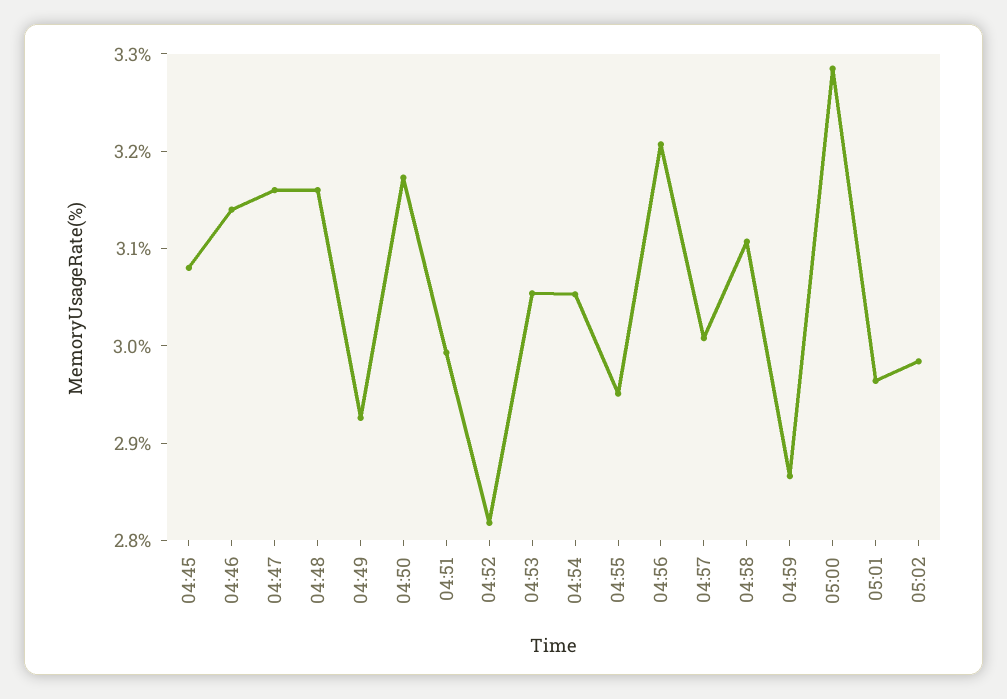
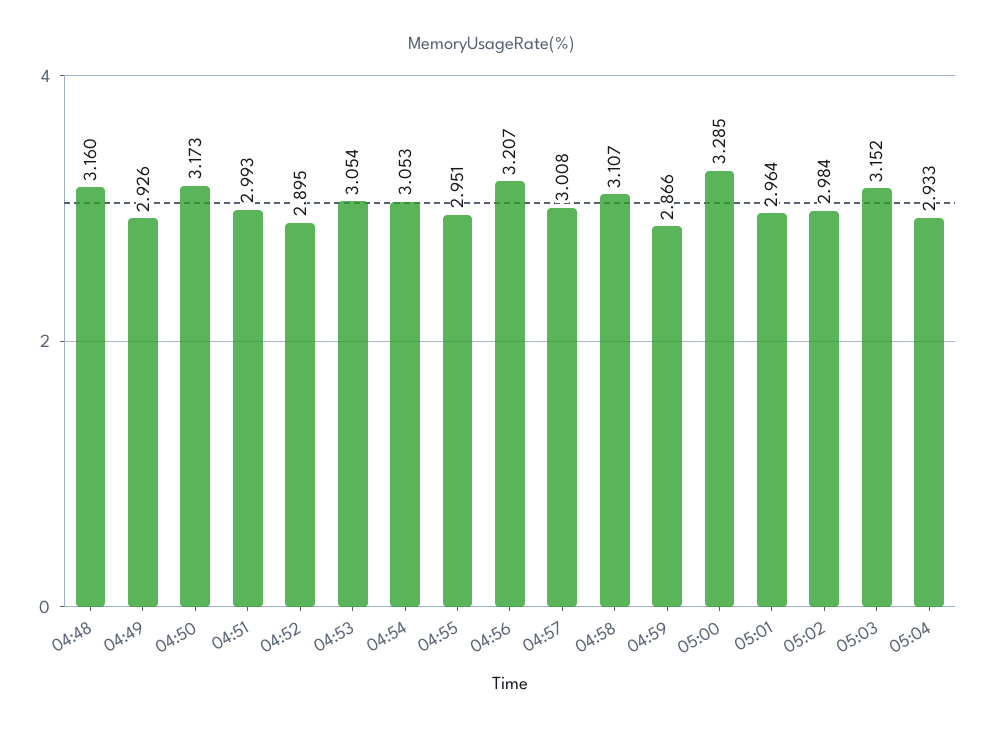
04:45: 3.08 -> none
04:46: 3.14 -> none
04:47: 3.16 -> none
04:52: 2.82 -> 2.895
05:03: none -> 3.152
05:04: none -> 2.933

